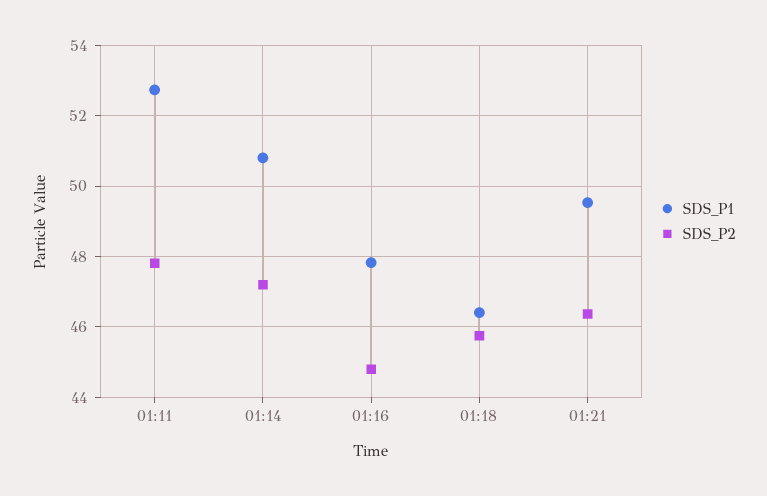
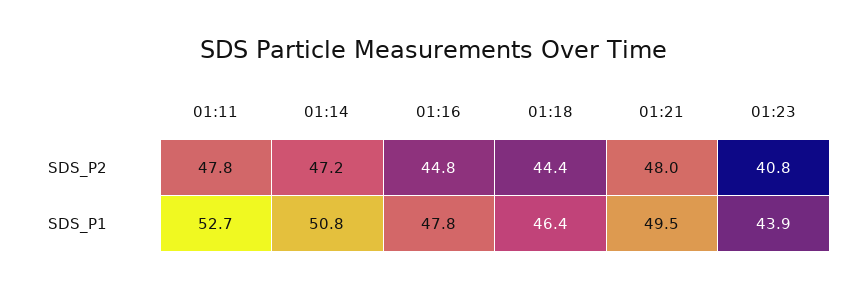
SDS_P2, 01:18: 45.8 -> 44.4
SDS_P2, 01:21: 46.4 -> 48
SDS_P2, 01:23: none -> 40.8
SDS_P1, 01:23: none -> 43.9

